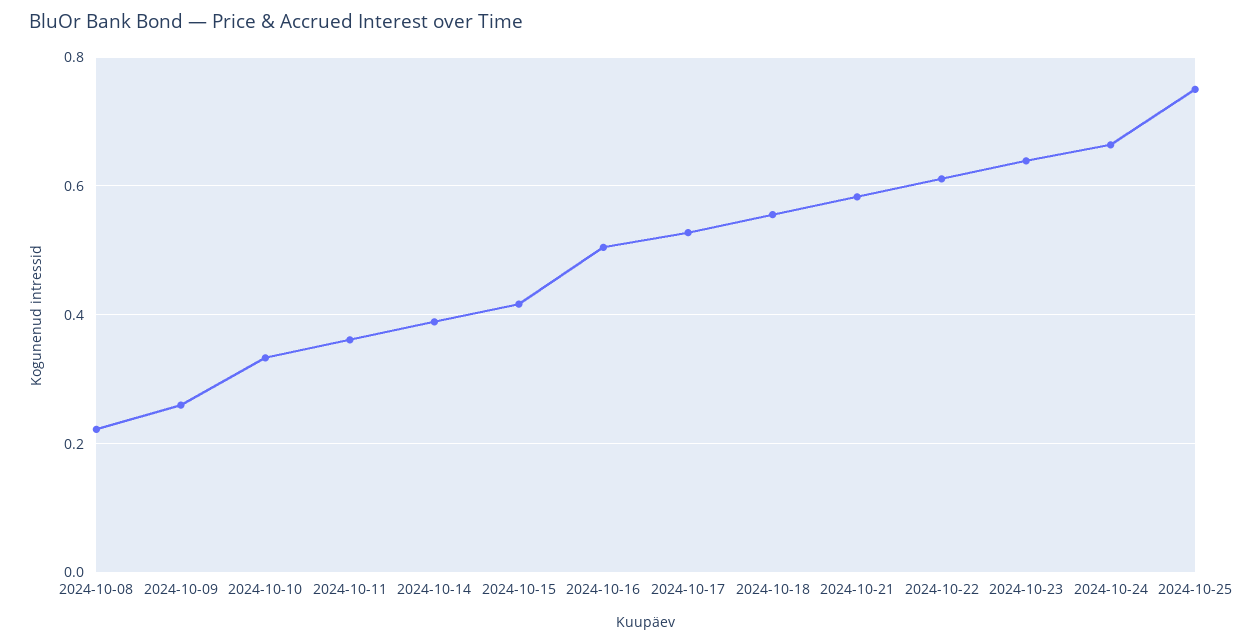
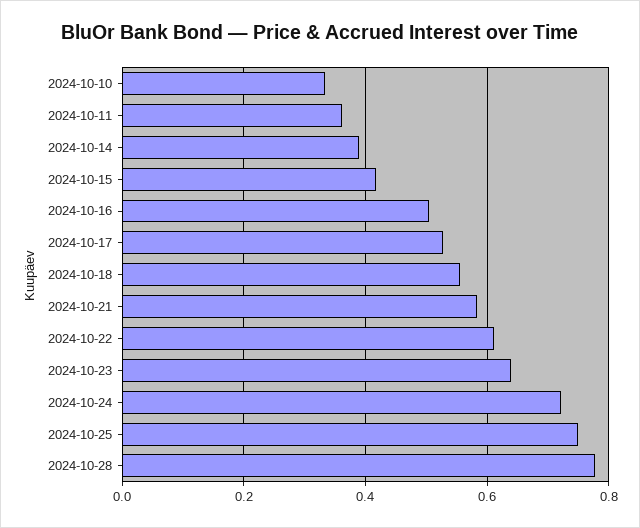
2024-10-08: 0.22 -> none
2024-10-09: 0.26 -> none
2024-10-24: 0.66 -> 0.72
2024-10-28: none -> 0.78

